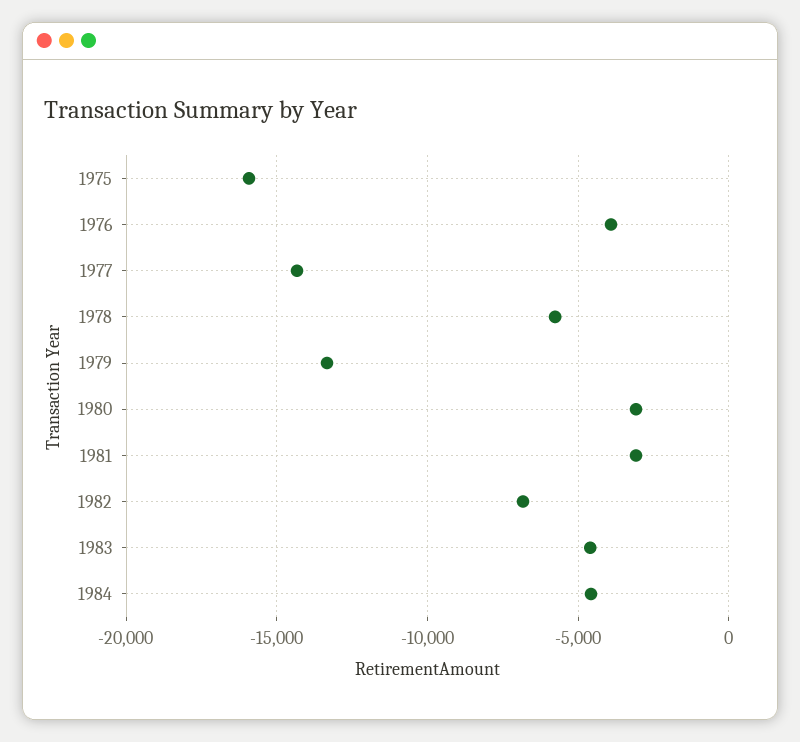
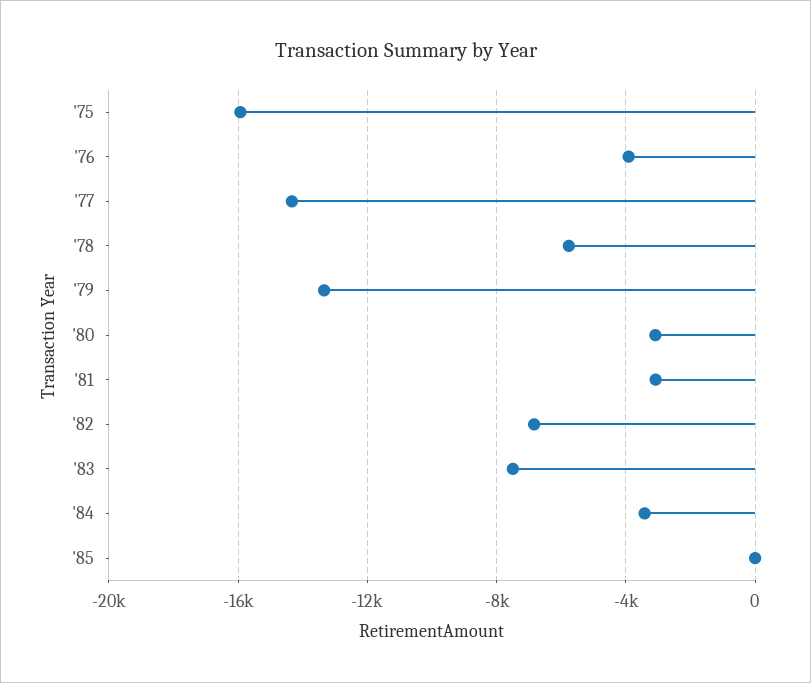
1983: -4500 -> -7500
1984: -4500 -> -3500
'85: none -> 0

